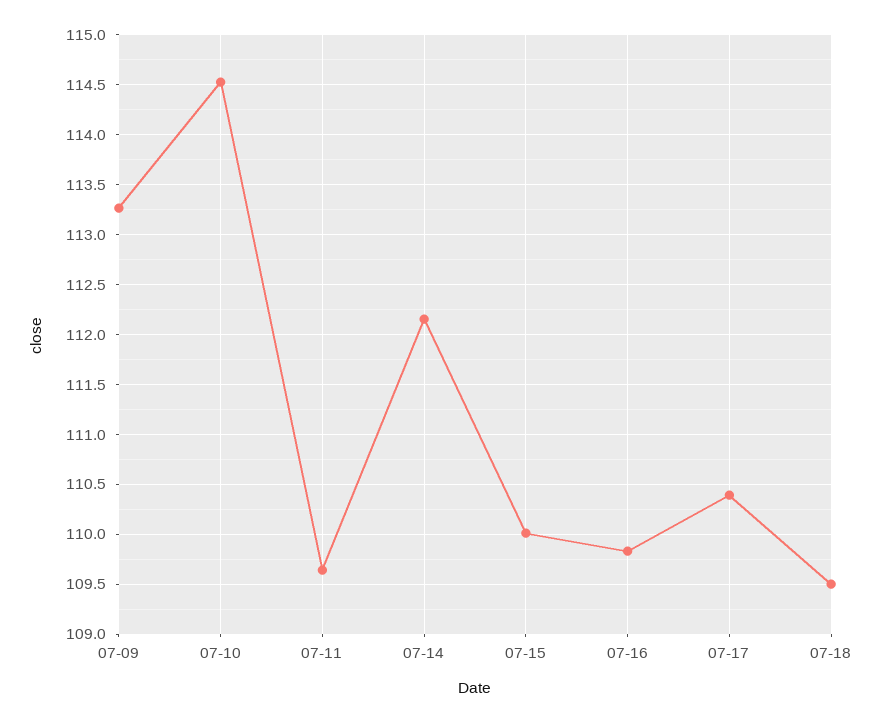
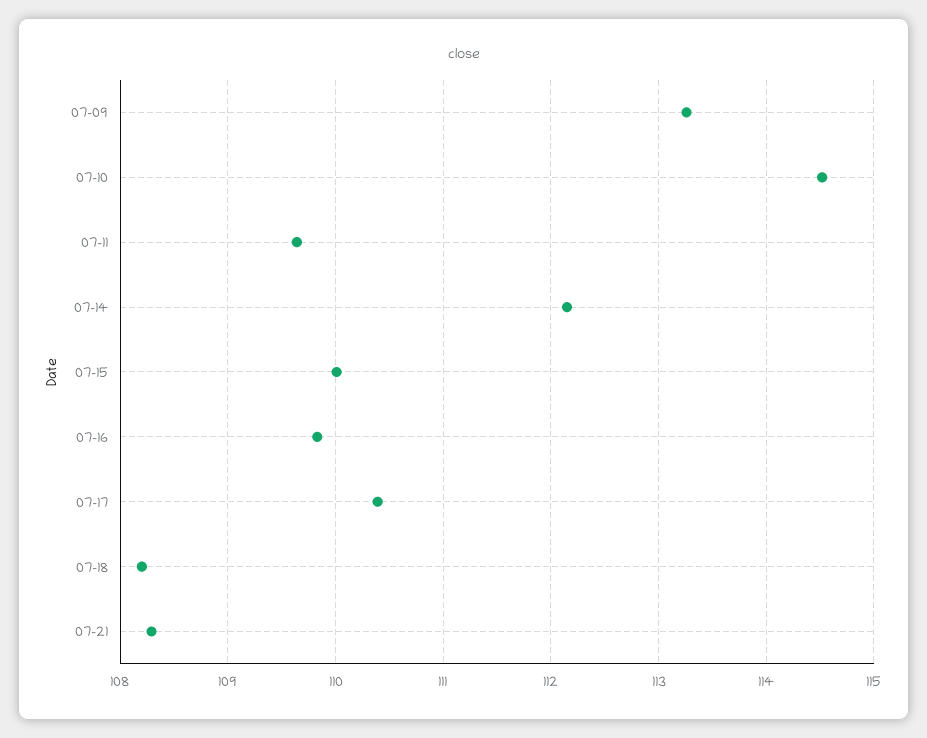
07-18: 109.5 -> 108.2
07-21: none -> 108.3

